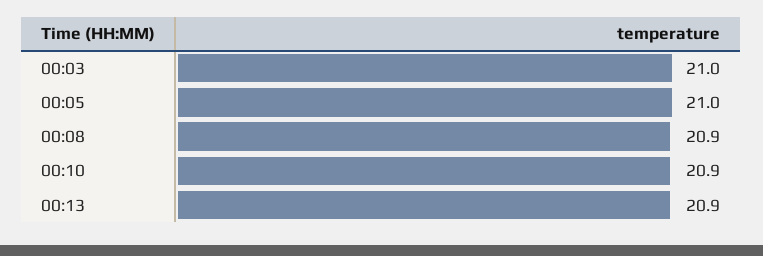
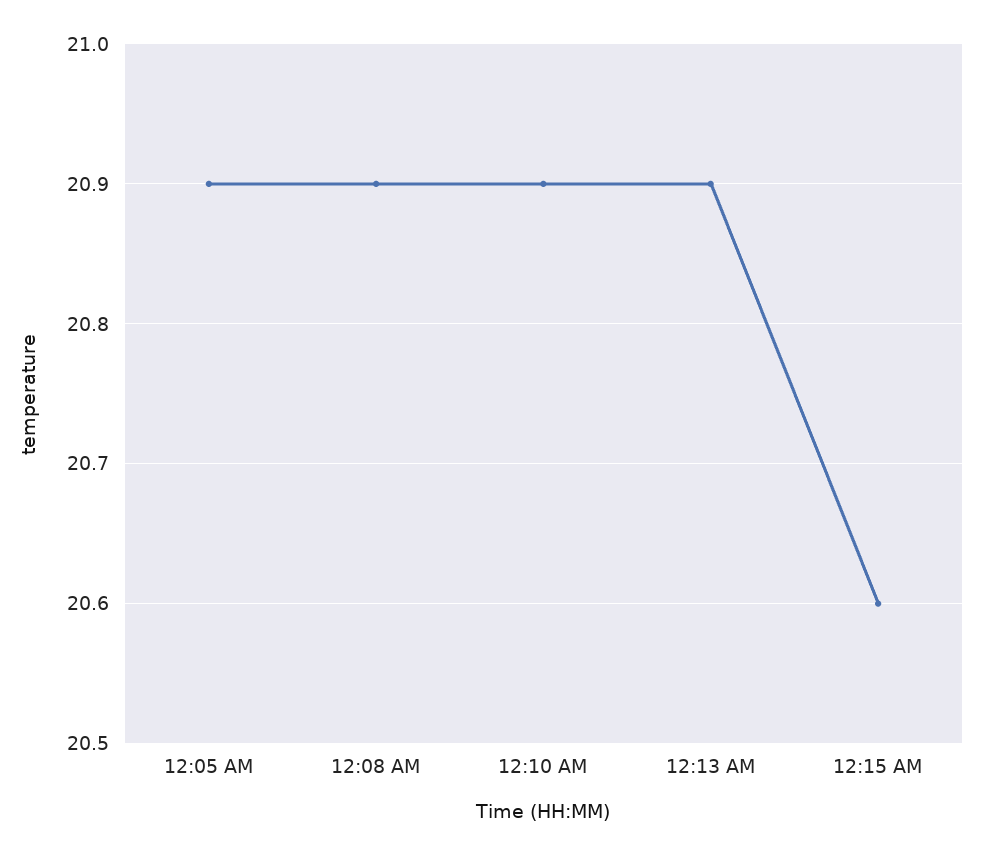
00:03: 21 -> none
00:05: 21 -> 20.9
12:15 AM: none -> 20.6

